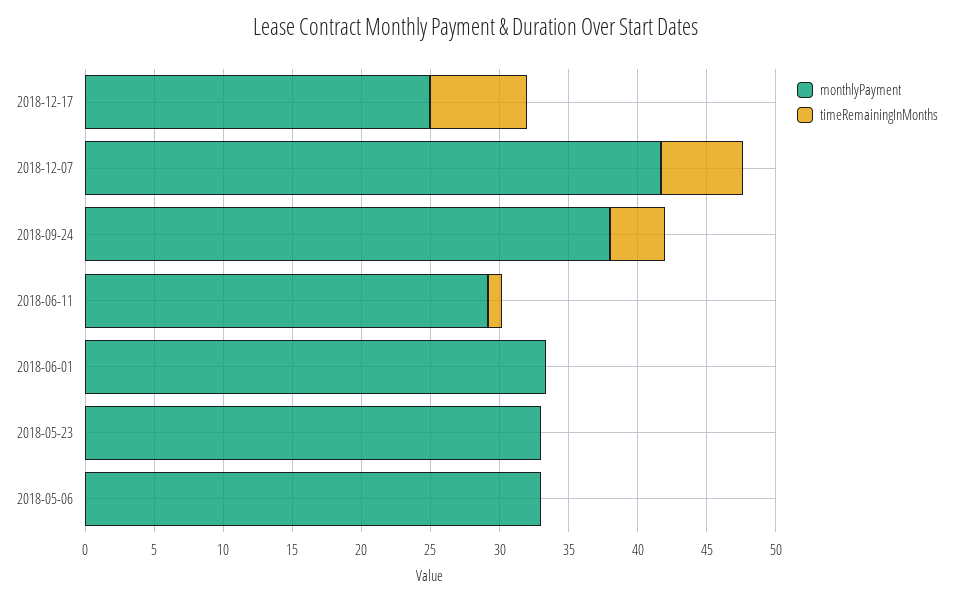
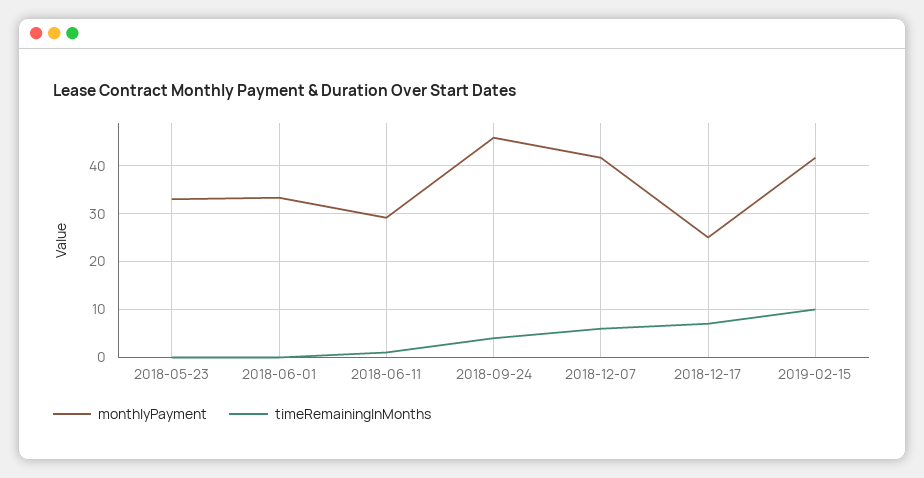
monthlyPayment, 2018-09-24: 38 -> 46
monthlyPayment, 2018-05-06: 33 -> none
timeRemainingInMonths, 2018-05-06: 0 -> none
monthlyPayment, 2019-02-15: none -> 42
timeRemainingInMonths, 2019-02-15: none -> 10

